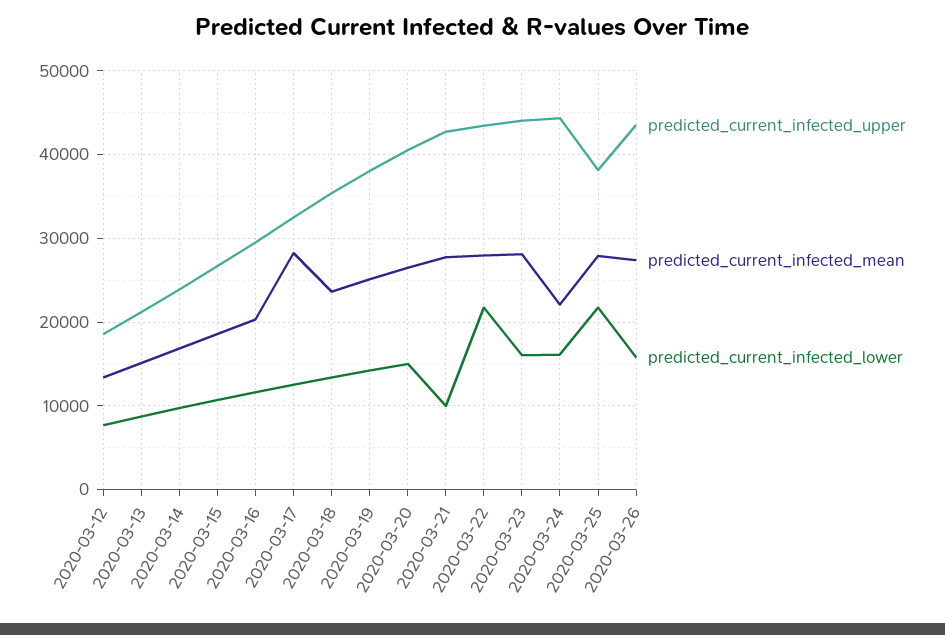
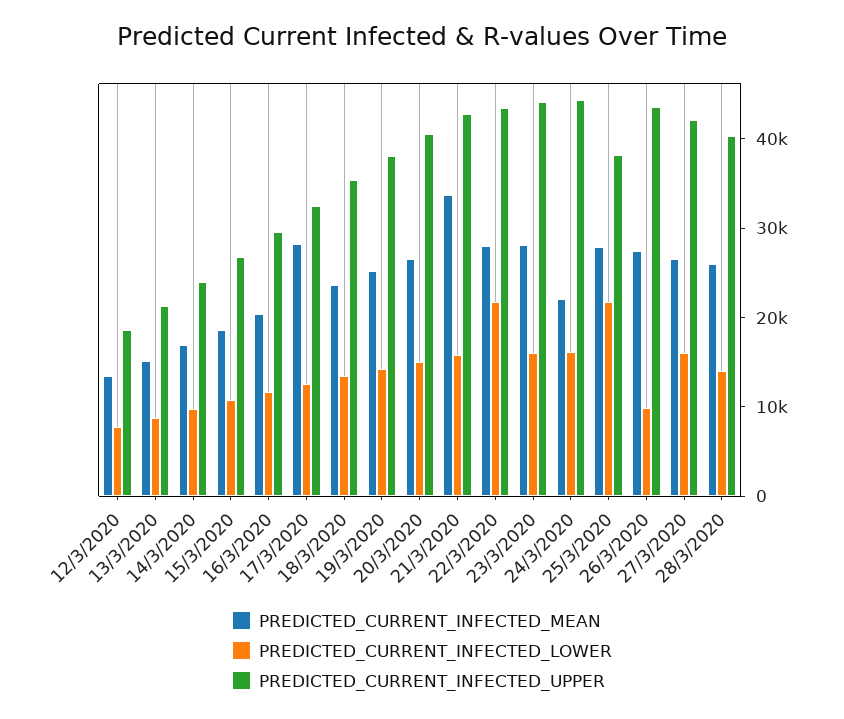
predicted_current_infected_mean, 2020-03-21: 28000 -> 34000
predicted_current_infected_lower, 2020-03-21: 10000 -> 16000
predicted_current_infected_lower, 2020-03-26: 16000 -> 10000
predicted_current_infected_mean, 27/3/2020: none -> 26000
predicted_current_infected_lower, 27/3/2020: none -> 16000
predicted_current_infected_upper, 27/3/2020: none -> 42000
predicted_current_infected_mean, 28/3/2020: none -> 26000
predicted_current_infected_lower, 28/3/2020: none -> 14000
predicted_current_infected_upper, 28/3/2020: none -> 40000

